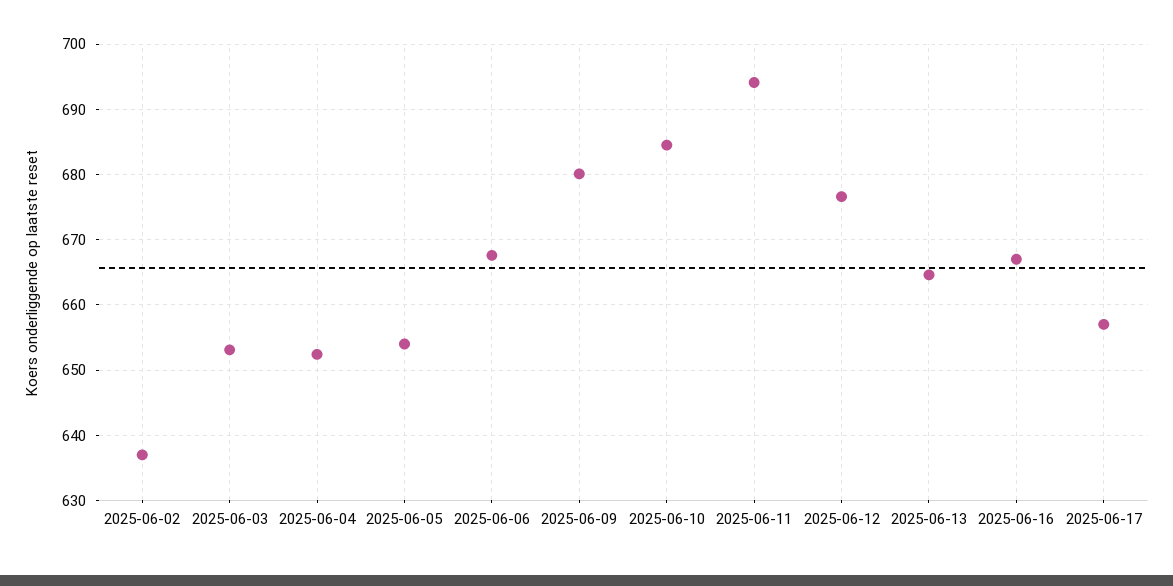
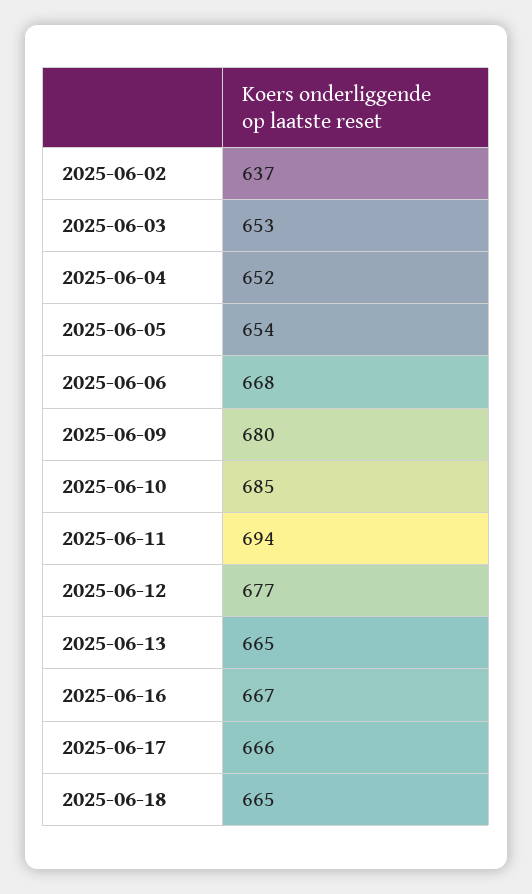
2025-06-17: 657 -> 666
2025-06-18: none -> 665

